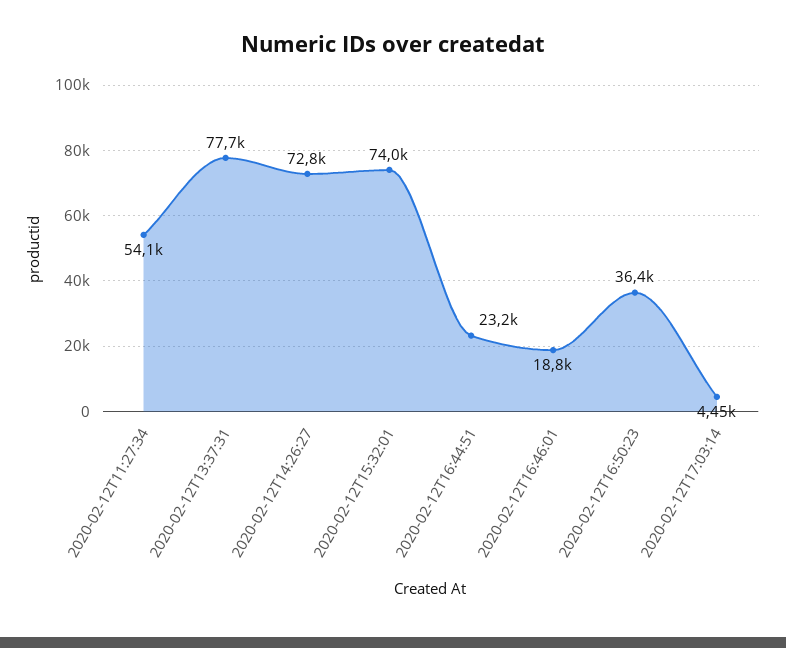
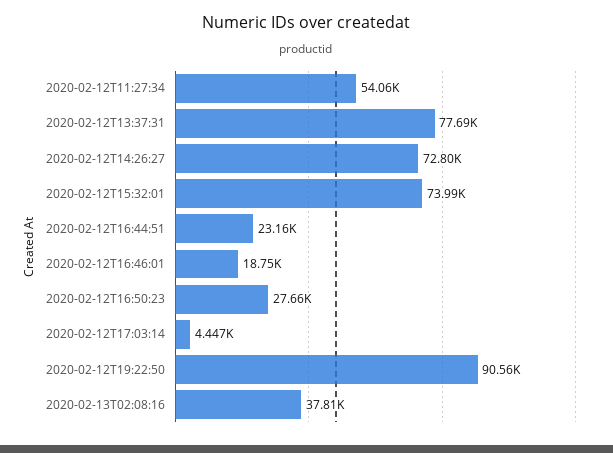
2020-02-12T16:50:23: 36400 -> 27660
2020-02-12T19:22:50: none -> 90560
2020-02-13T02:08:16: none -> 37810

